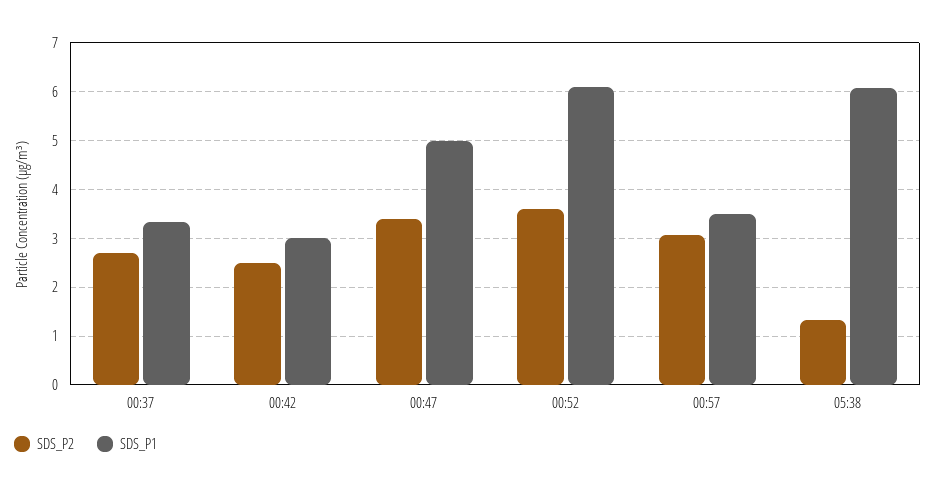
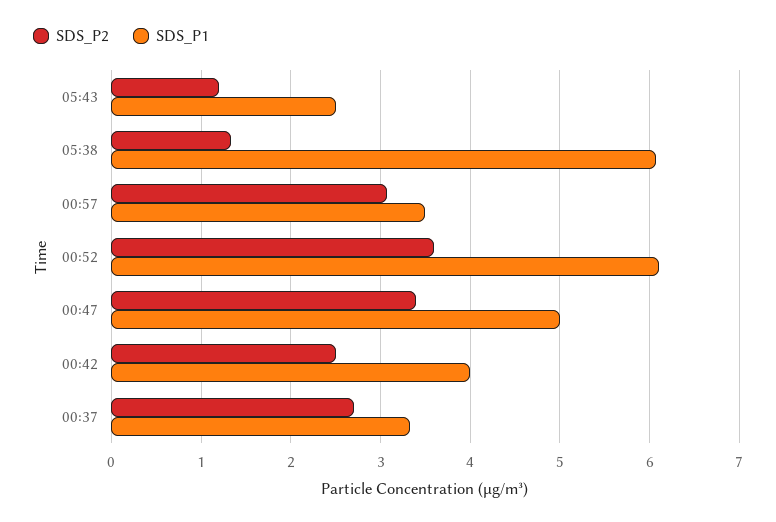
SDS_P1, 00:42: 3 -> 4
SDS_P2, 05:43: none -> 1.2
SDS_P1, 05:43: none -> 2.5

